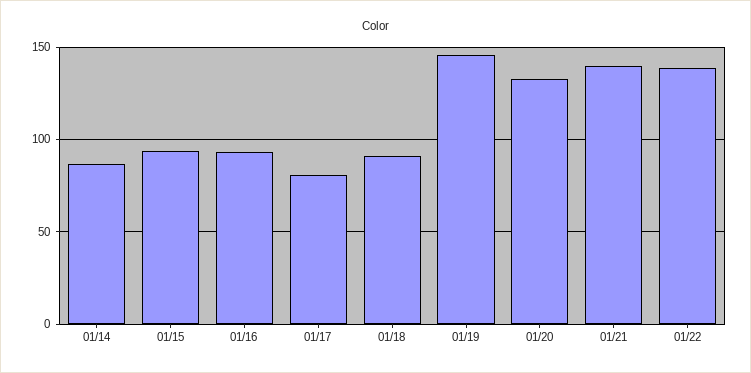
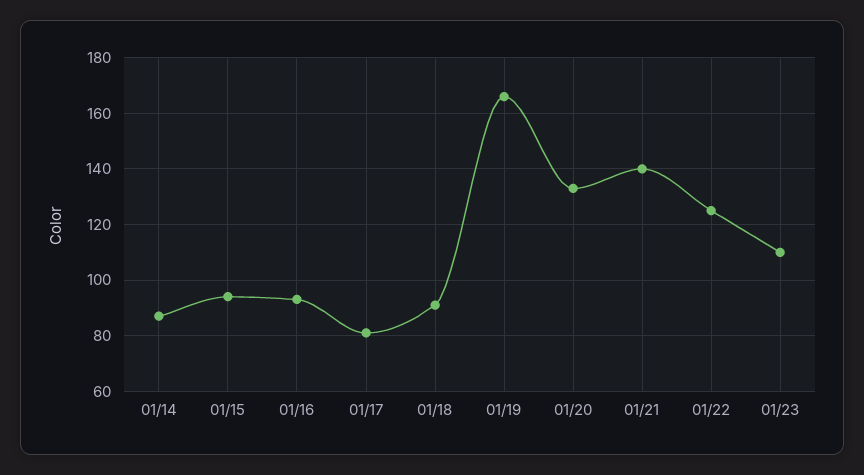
01/19: 145 -> 165
01/22: 140 -> 125
01/23: none -> 110

